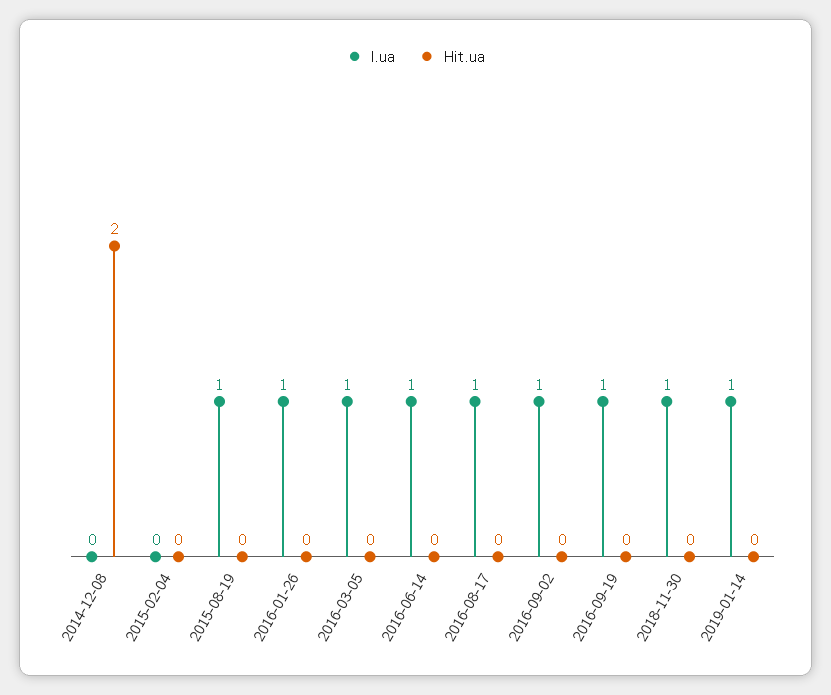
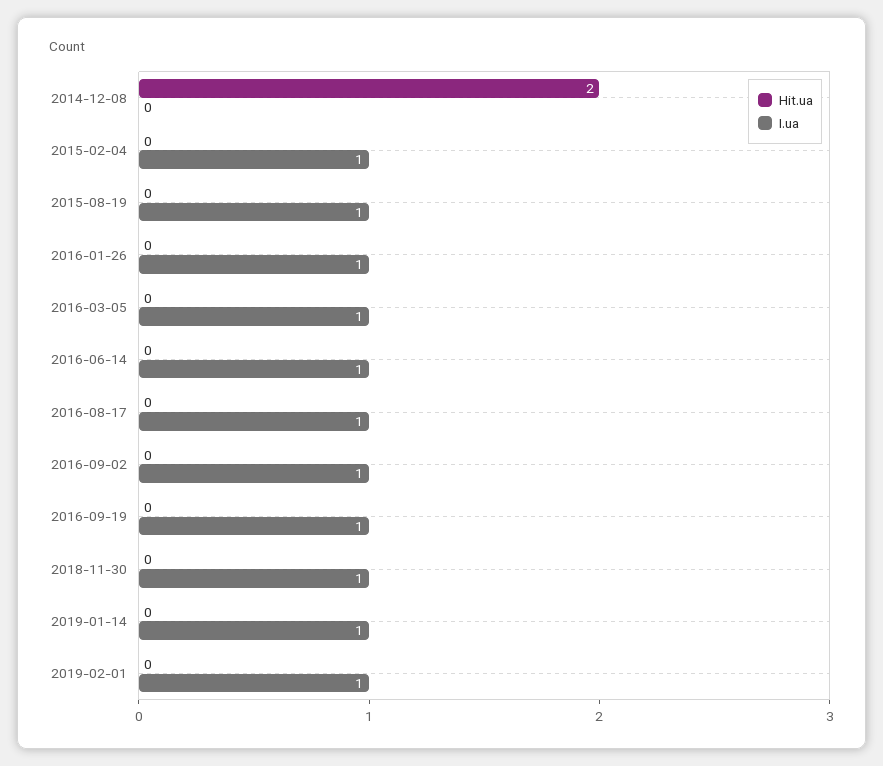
I.ua, 2015-02-04: 0 -> 1
Hit.ua, 2019-02-01: none -> 0
I.ua, 2019-02-01: none -> 1

